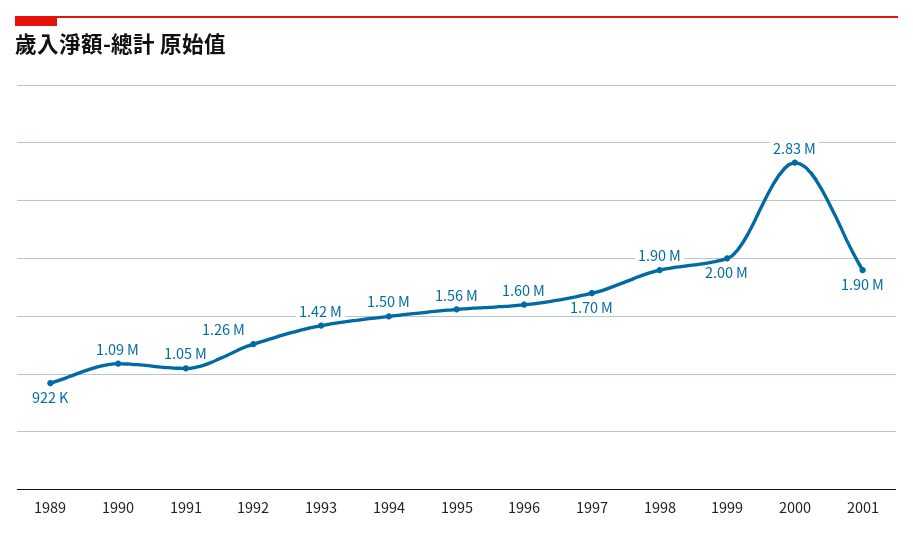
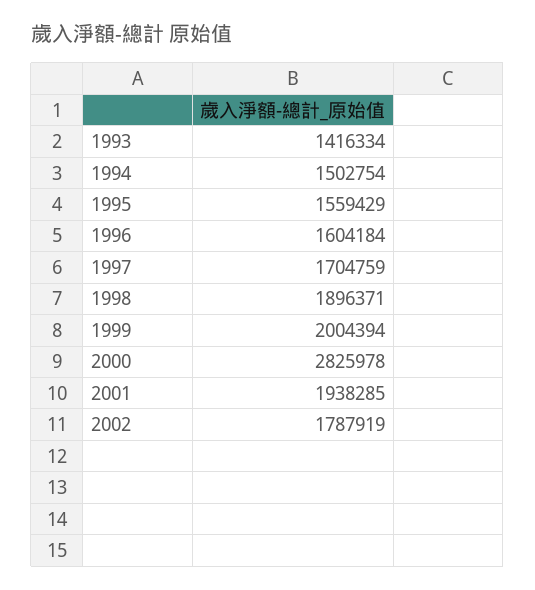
1989: 922000 -> none
1990: 1090000 -> none
1991: 1050000 -> none
1992: 1260000 -> none
2001: 1900000 -> 1938285
2002: none -> 1787919

